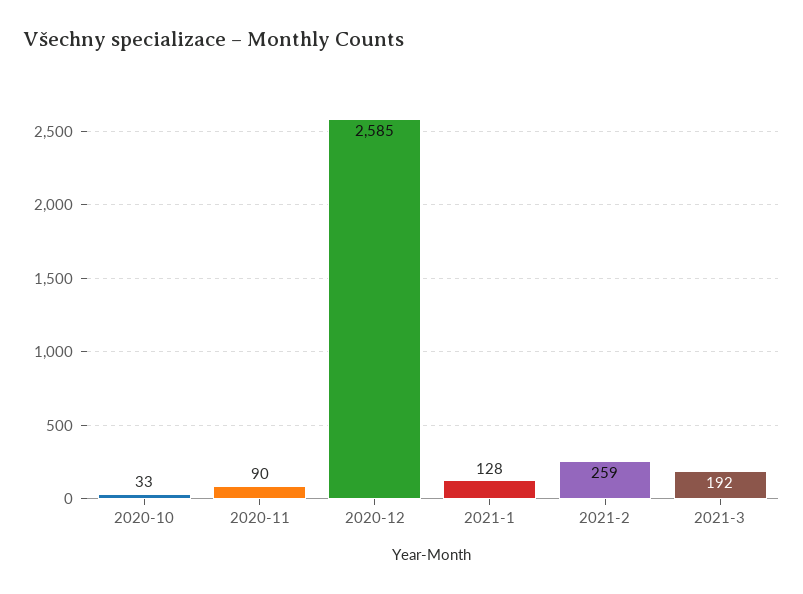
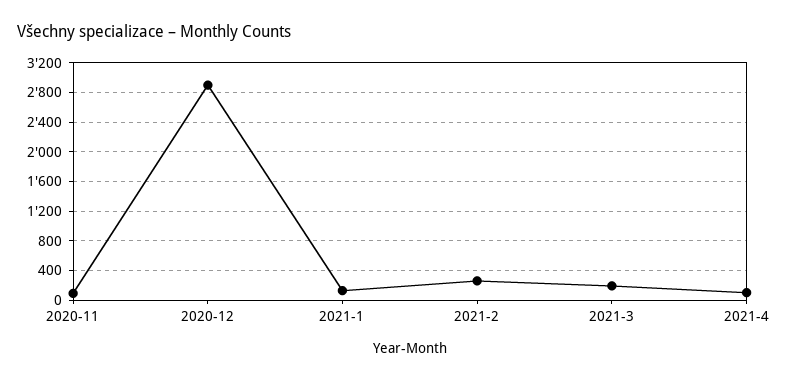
2020-10: 33 -> none
2020-12: 2585 -> 2900
2021-4: none -> 100

